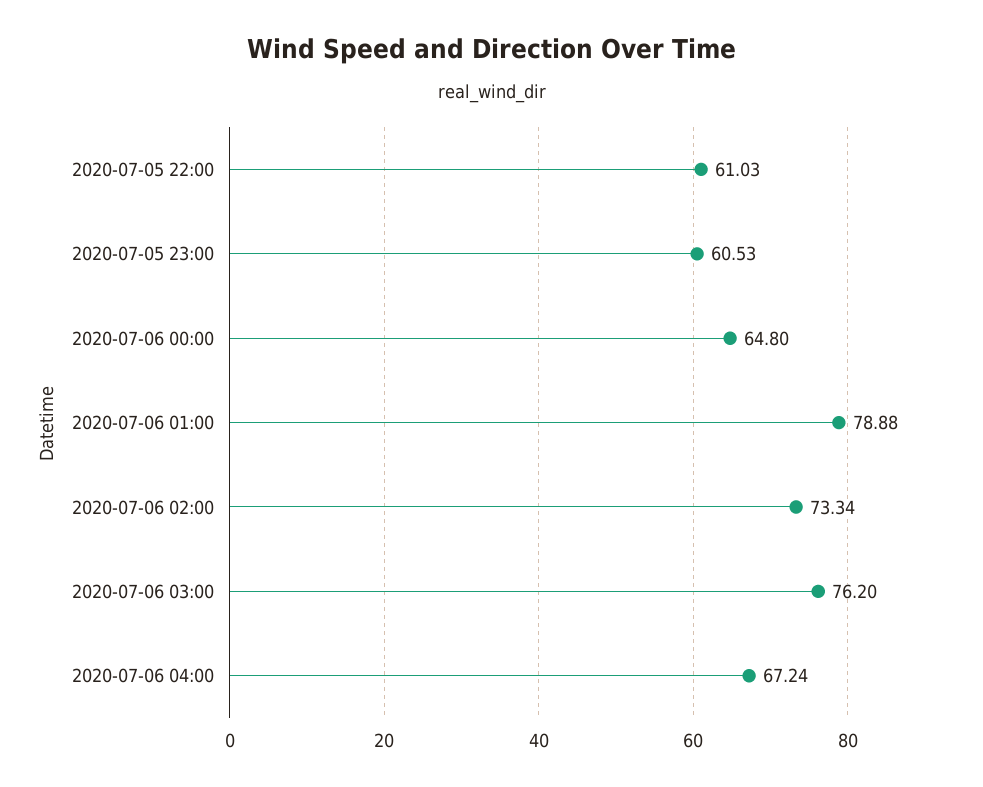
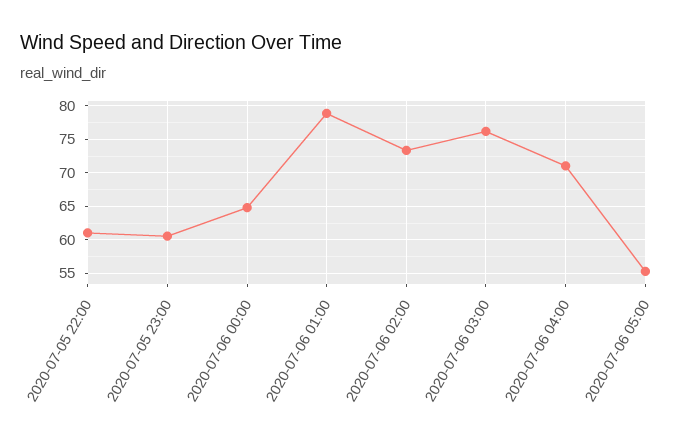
2020-07-06 04:00: 67.24 -> 71
2020-07-06 05:00: none -> 55

